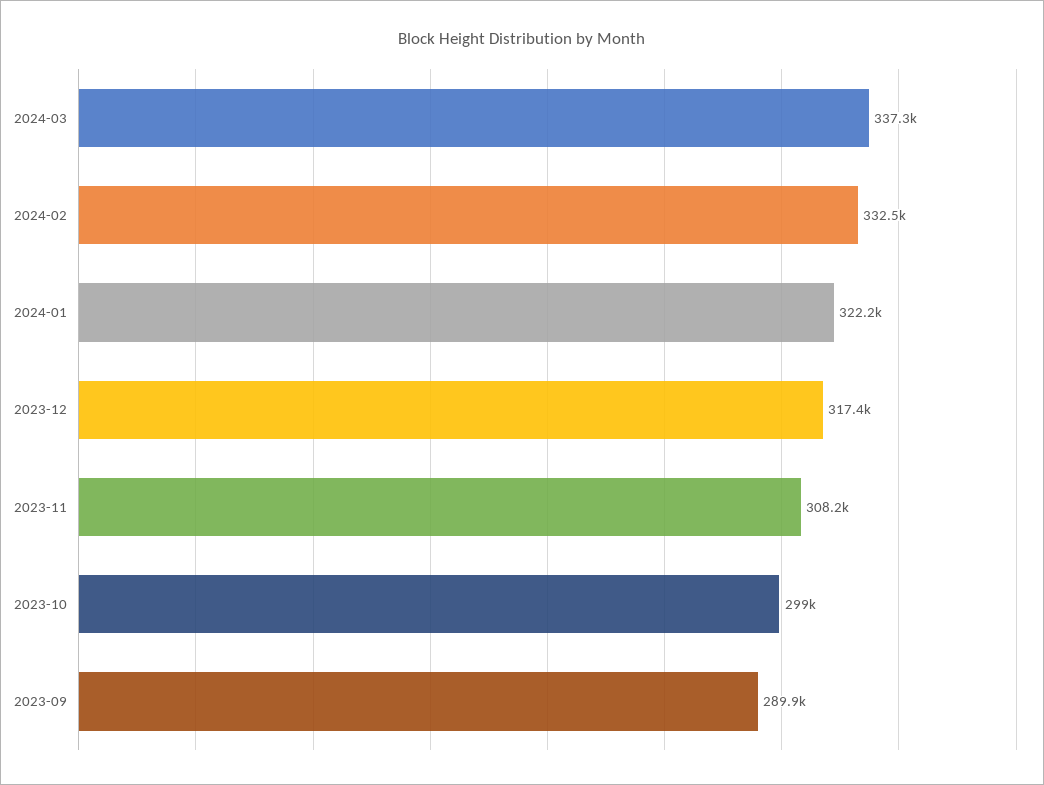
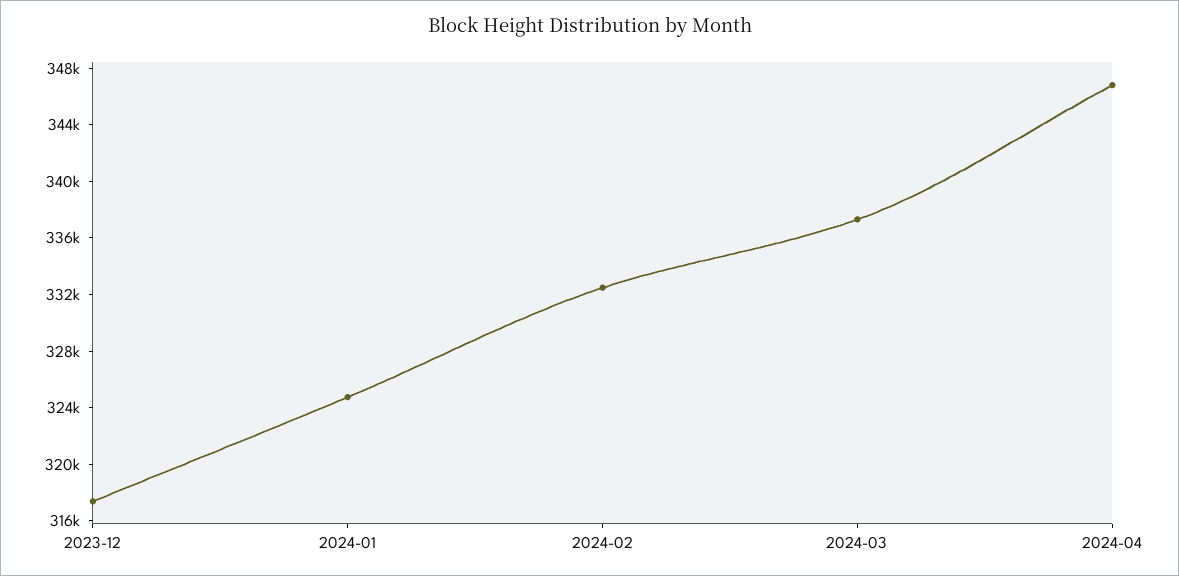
2024-01: 322200 -> 325000
2023-11: 308200 -> none
2023-10: 299000 -> none
2023-09: 289900 -> none
2024-04: none -> 347000

